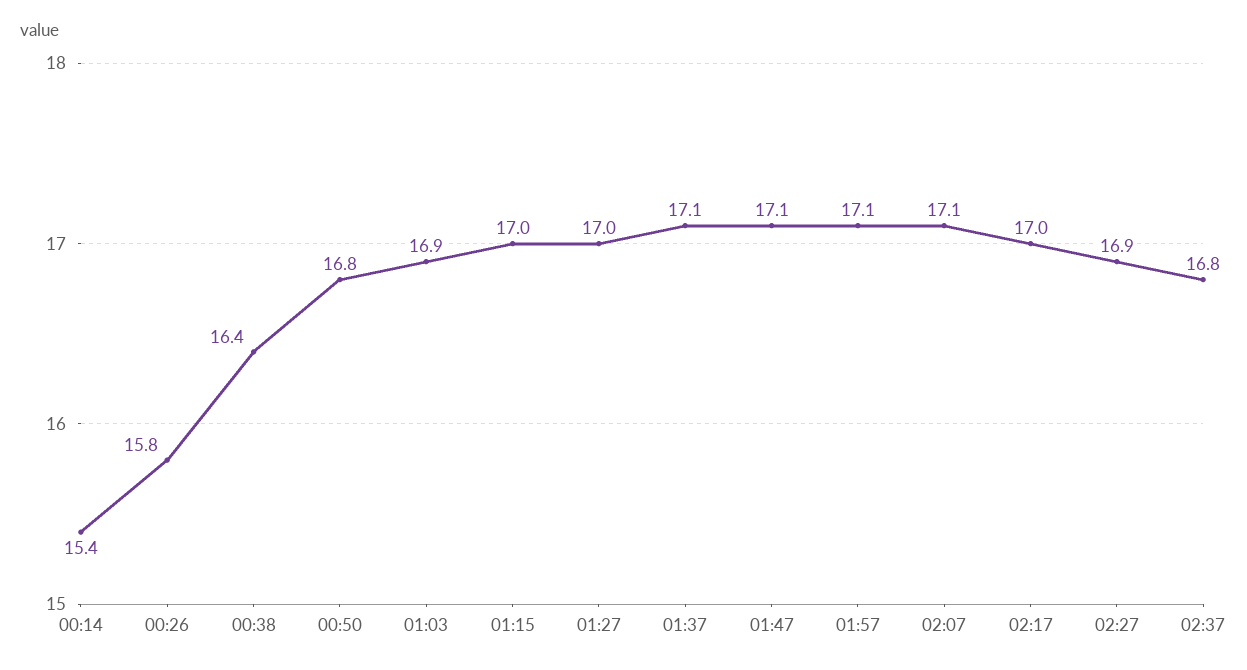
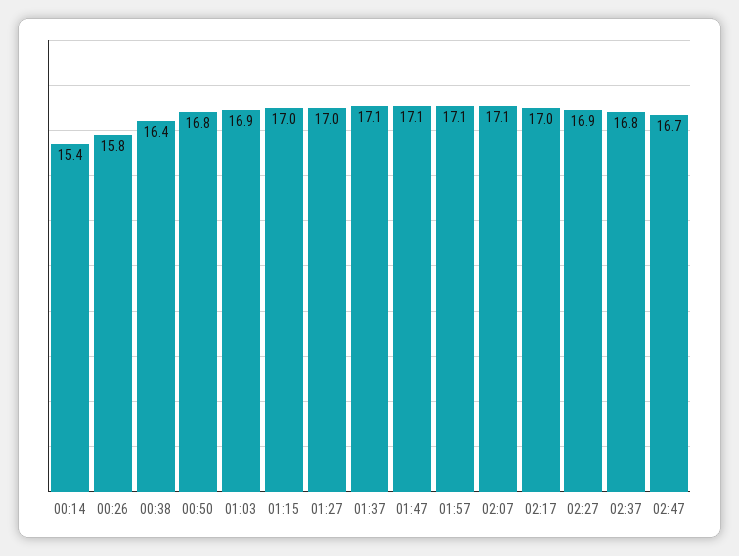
02:47: none -> 16.7

